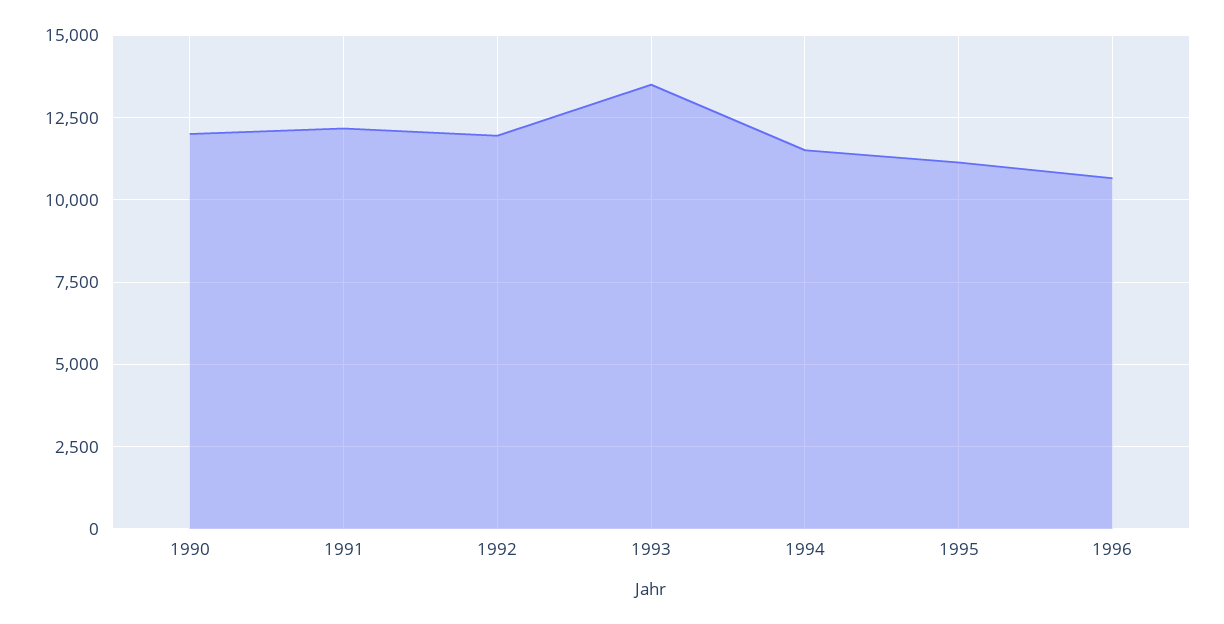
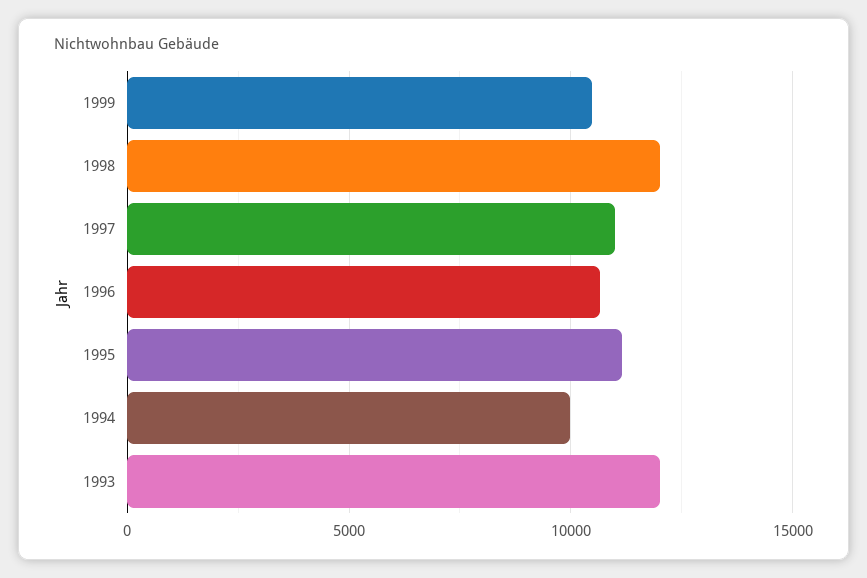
1990: 12000 -> none
1991: 12250 -> none
1992: 12000 -> none
1993: 13500 -> 12000
1994: 11500 -> 10000
1999: none -> 10500
1998: none -> 12000
1997: none -> 11000

